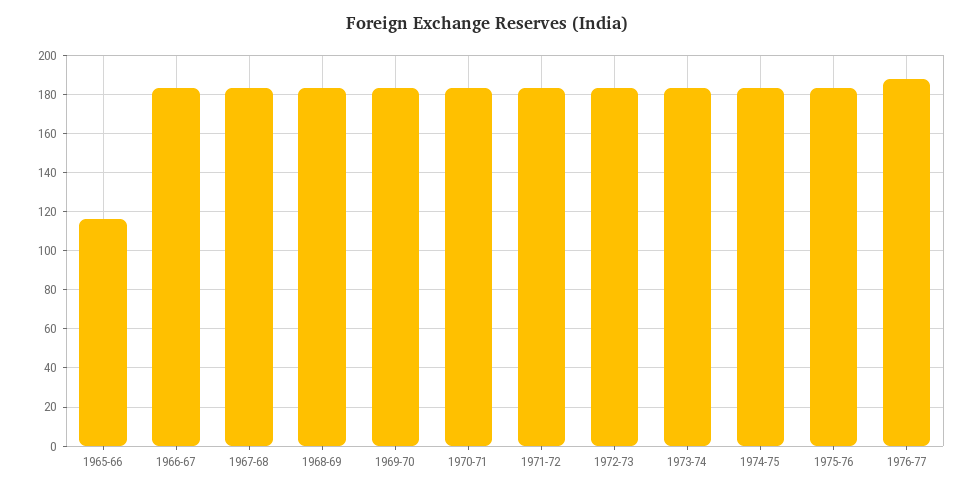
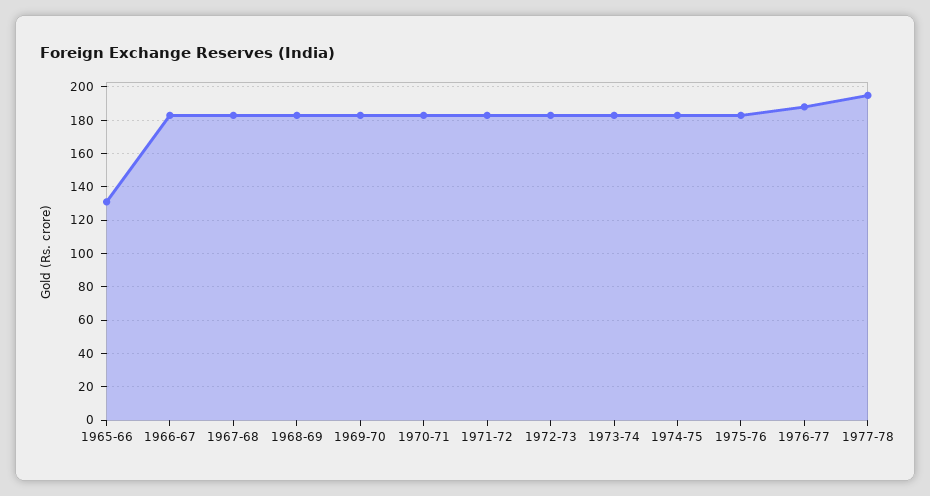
1965-66: 115 -> 130
1977-78: none -> 195

